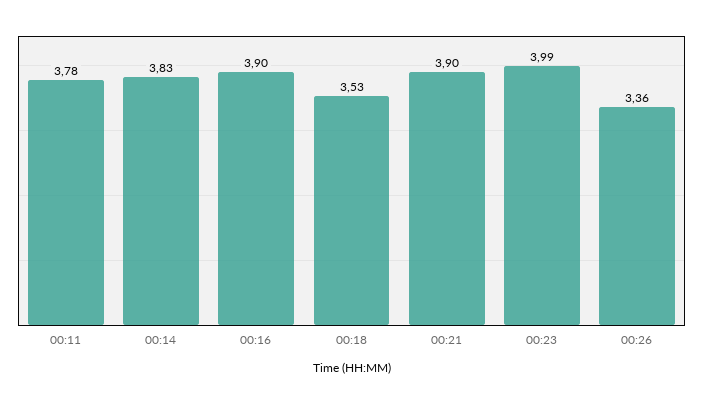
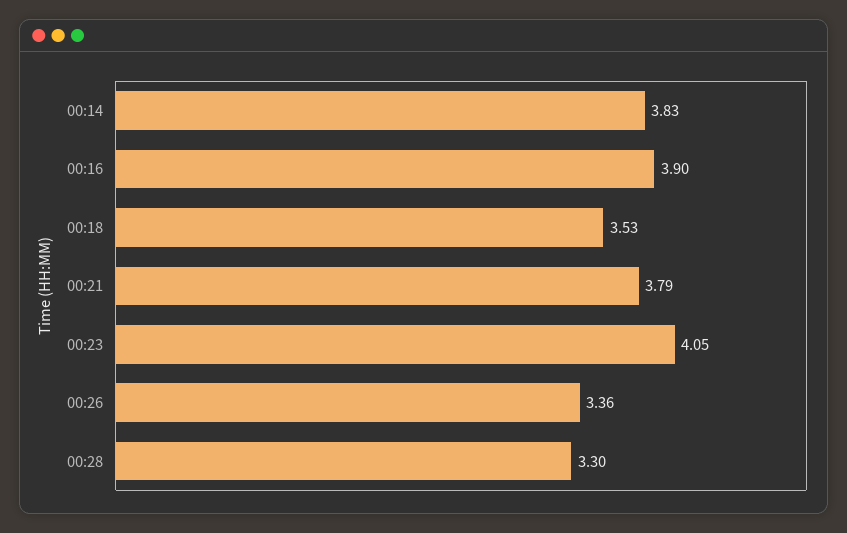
00:11: 3.78 -> none
00:21: 3.9 -> 3.79
00:23: 3.99 -> 4.05
00:28: none -> 3.3

